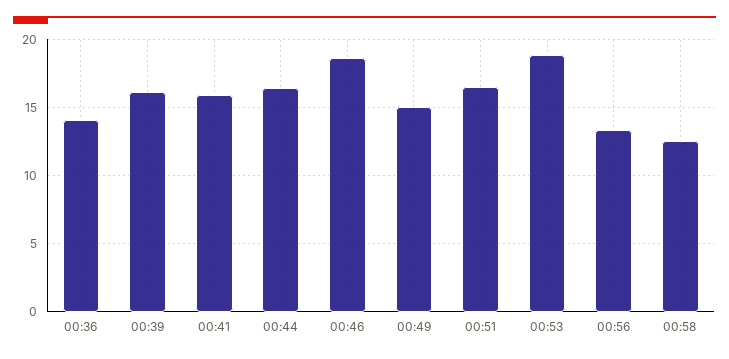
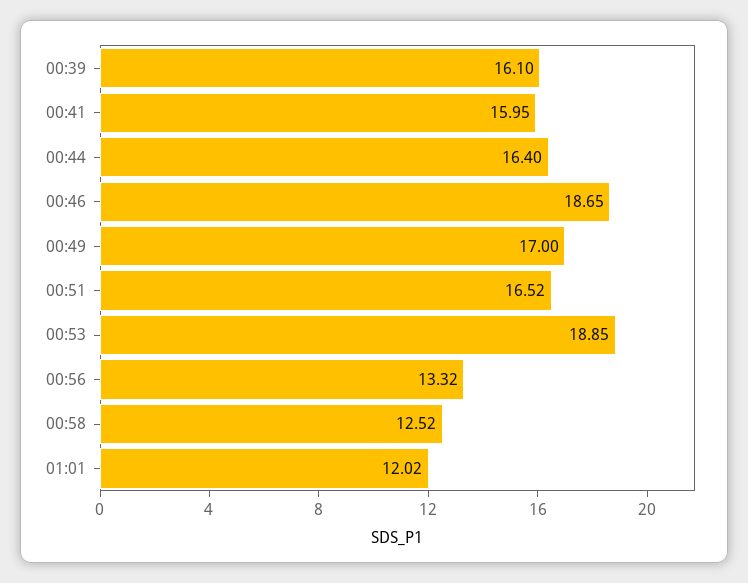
00:36: 14 -> none
00:49: 15 -> 17
01:01: none -> 12.02

